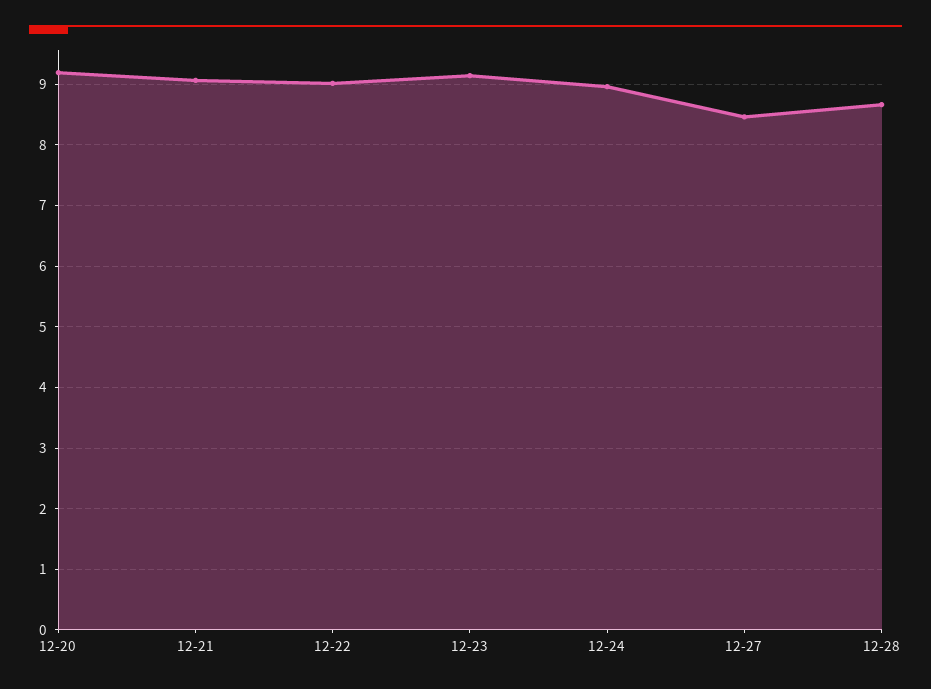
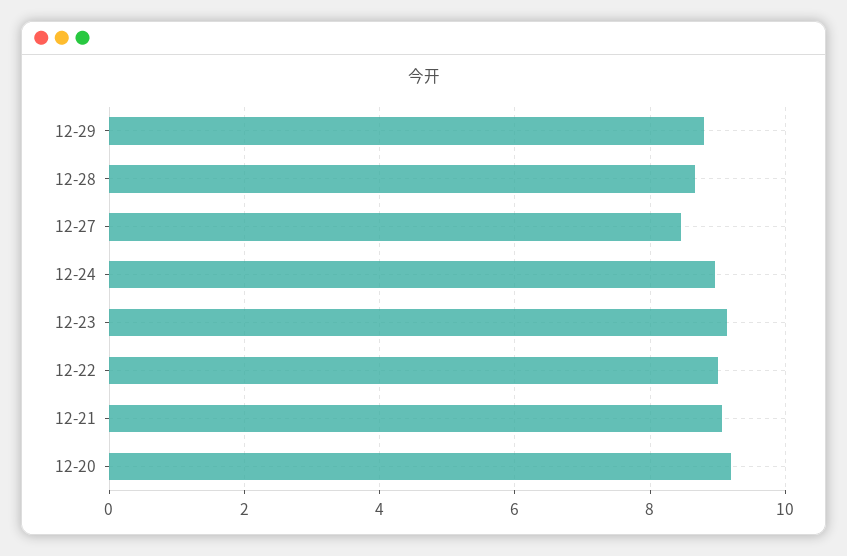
12-29: none -> 8.8

